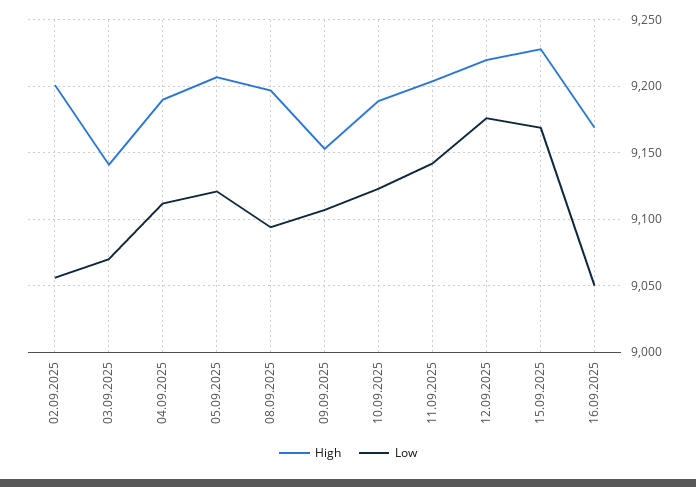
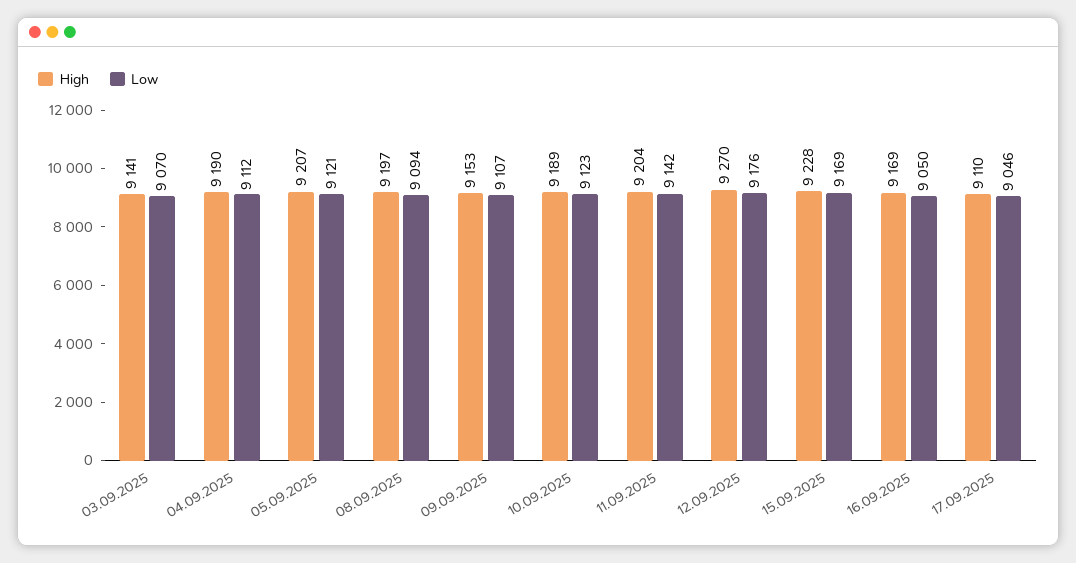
High, 02.09.2025: 9200 -> none
Low, 02.09.2025: 9055 -> none
High, 12.09.2025: 9220 -> 9270
High, 17.09.2025: none -> 9110
Low, 17.09.2025: none -> 9046

